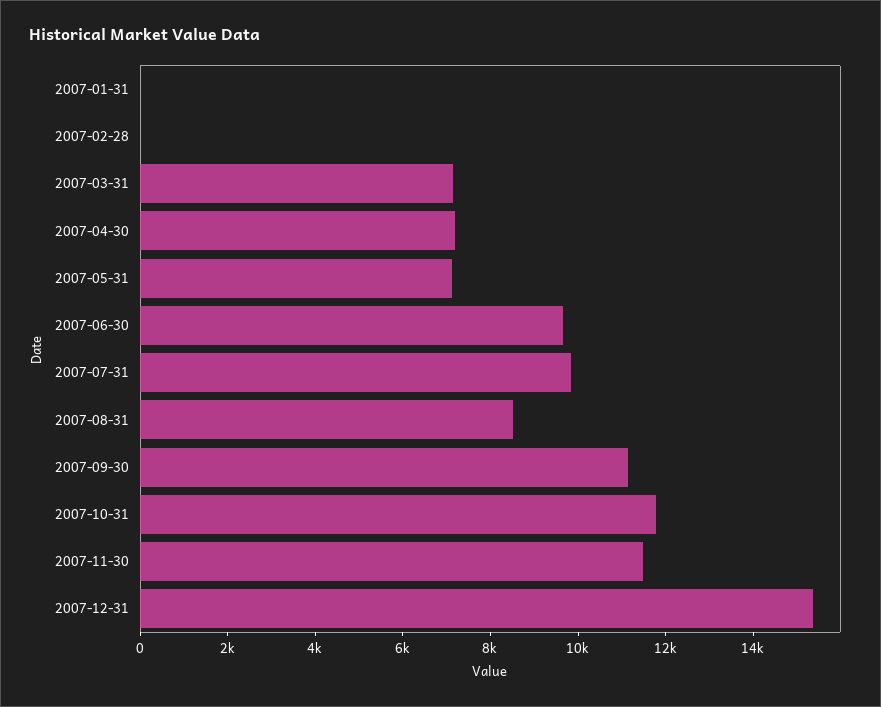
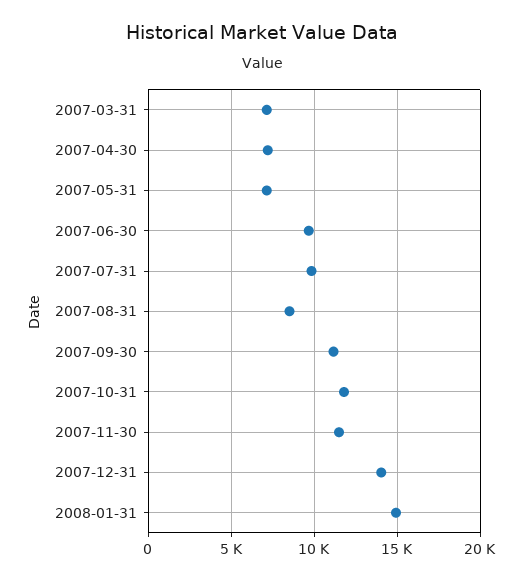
2007-01-31: 0 -> none
2007-02-28: 0 -> none
2007-12-31: 15500 -> 14000
2008-01-31: none -> 15000

